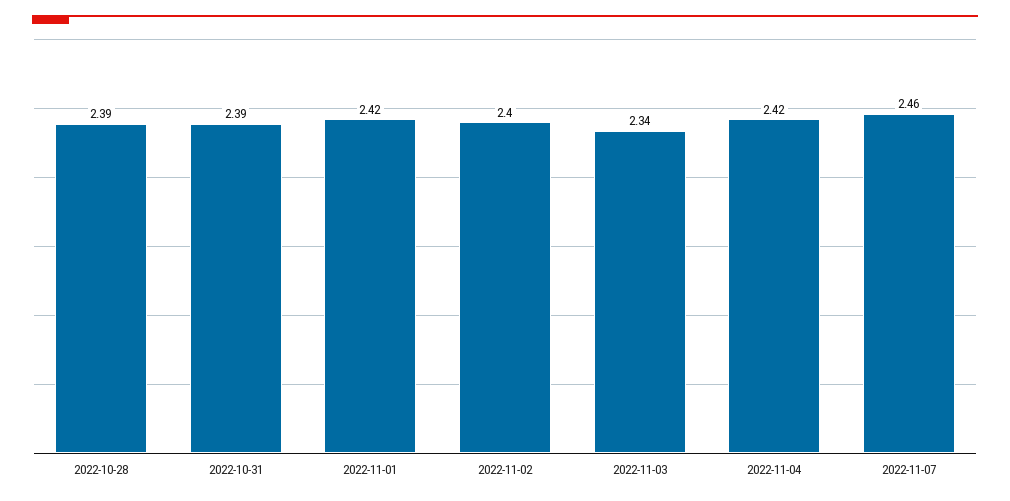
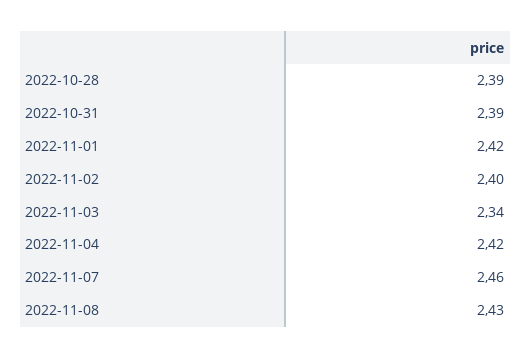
2022-11-08: none -> 2.43

